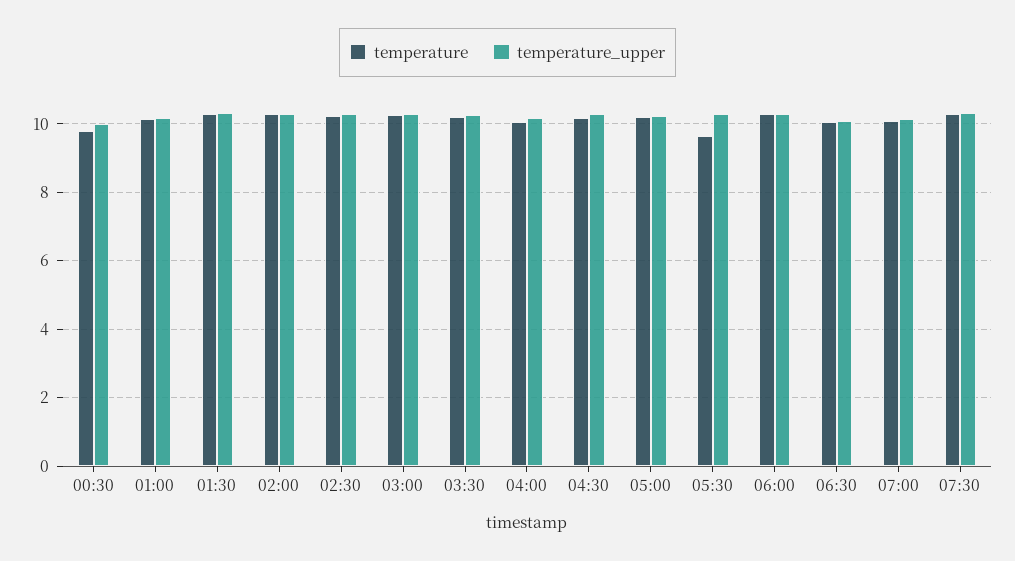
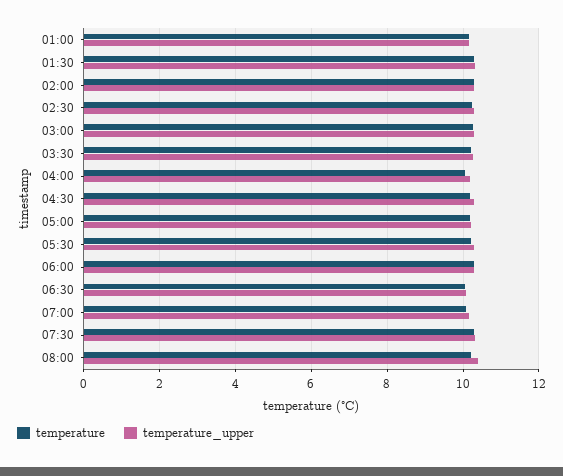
temperature, 00:30: 9.8 -> none
temperature_upper, 00:30: 10 -> none
temperature, 05:30: 9.6 -> 10.2
temperature, 08:00: none -> 10.2
temperature_upper, 08:00: none -> 10.4

